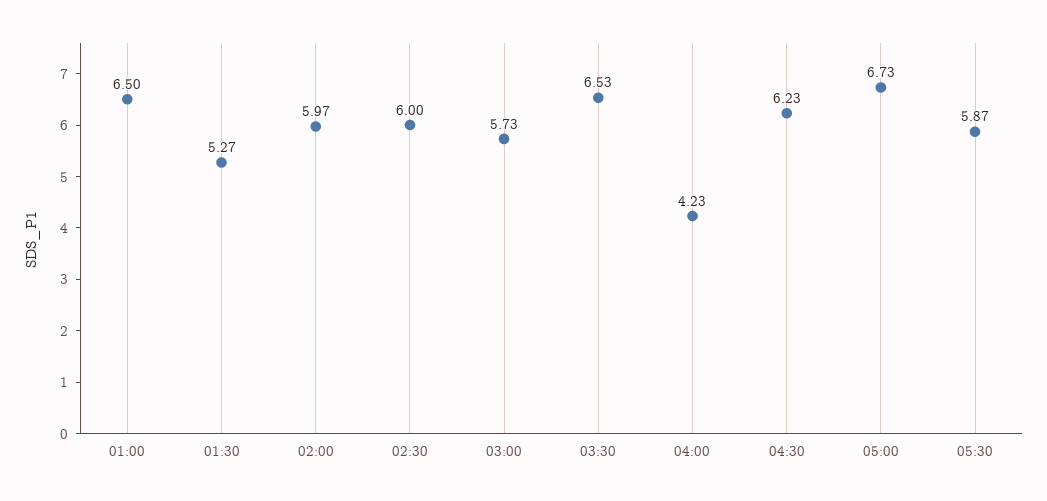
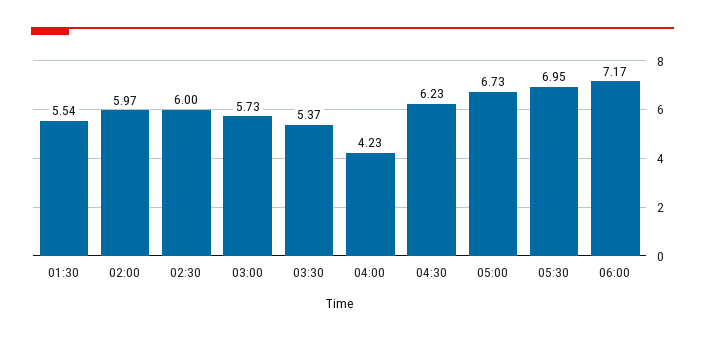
01:00: 6.5 -> none
01:30: 5.27 -> 5.54
03:30: 6.53 -> 5.37
05:30: 5.87 -> 6.95
06:00: none -> 7.17

